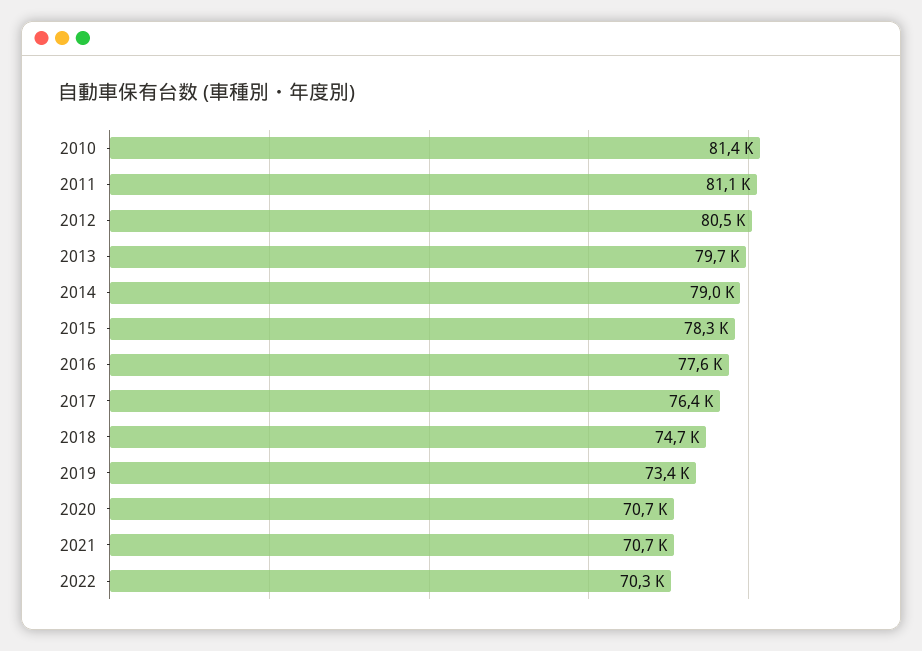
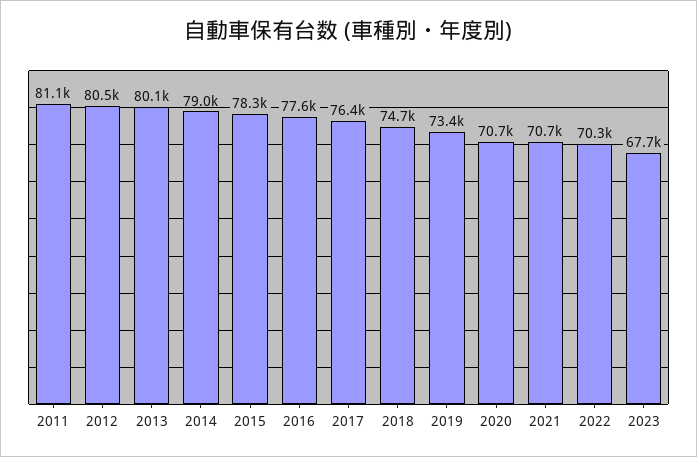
2010: 81400 -> none
2013: 79700 -> 80100
2023: none -> 67700

